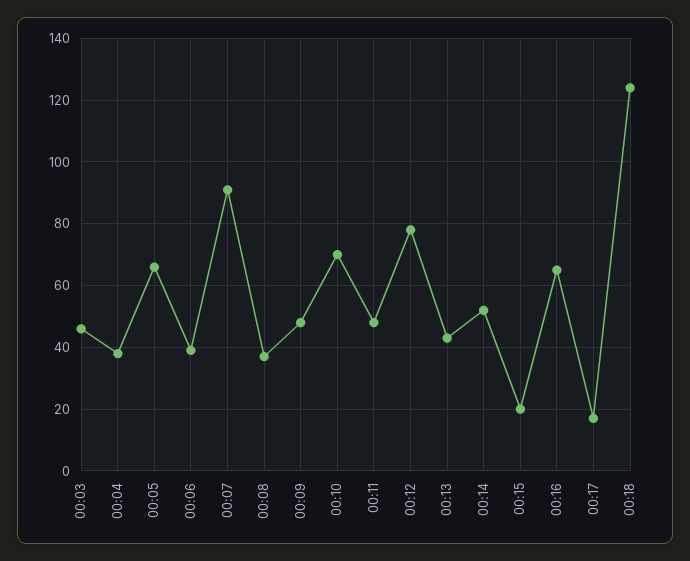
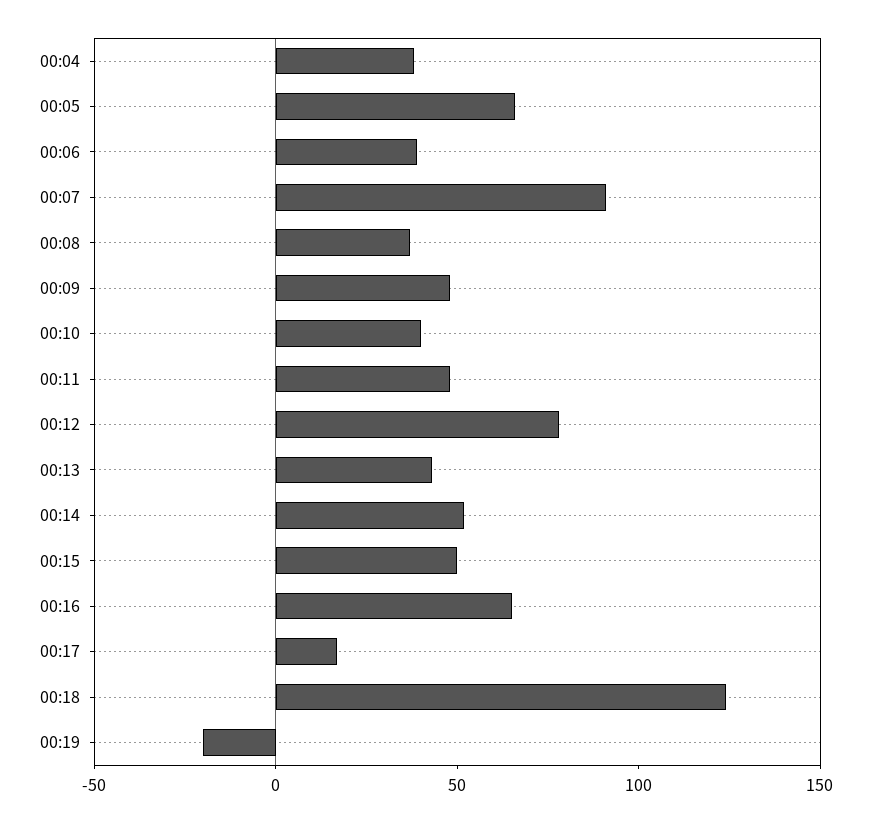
00:03: 45 -> none
00:10: 70 -> 40
00:15: 20 -> 50
00:19: none -> -20

